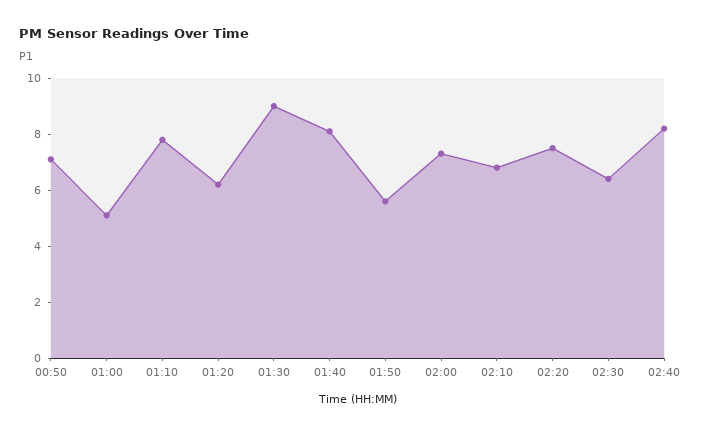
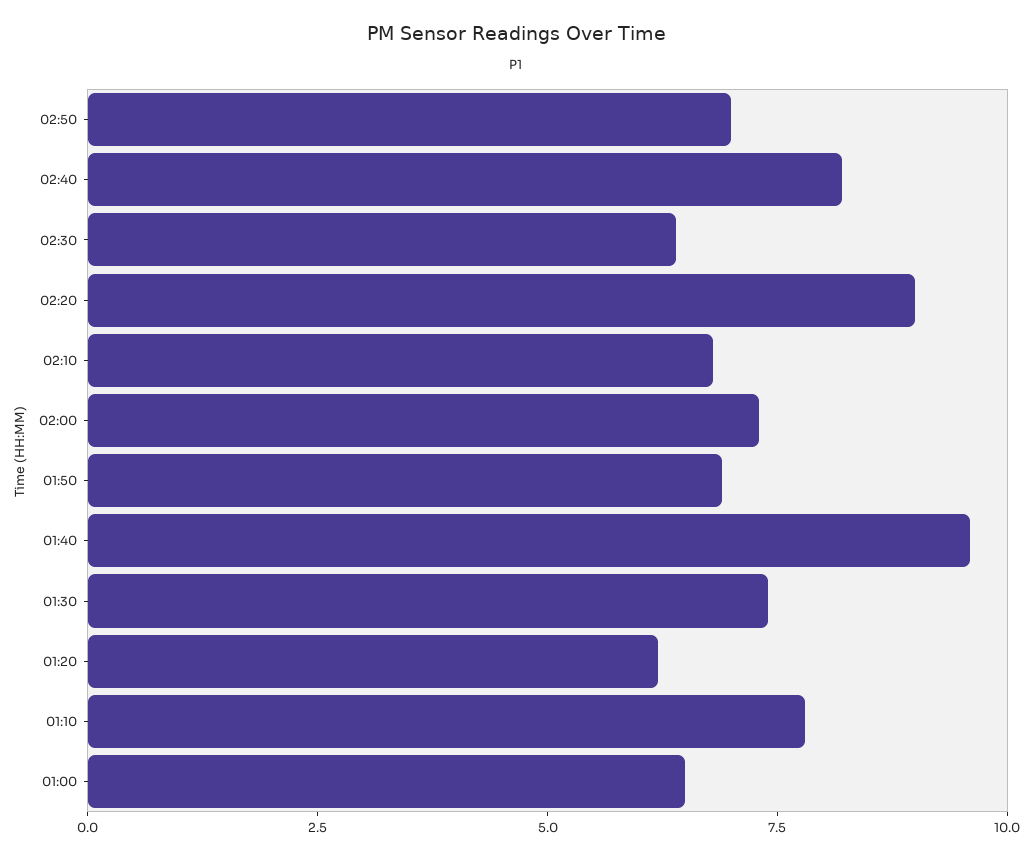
00:50: 7 -> none
01:00: 5 -> 6.5
01:30: 9 -> 7.5
01:40: 8 -> 9.5
01:50: 5.5 -> 7
02:20: 7.5 -> 9
02:50: none -> 7

